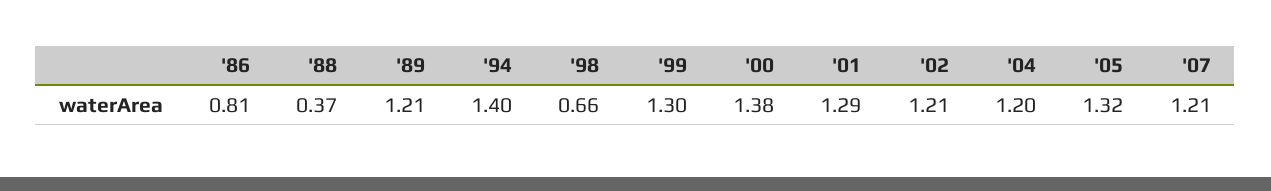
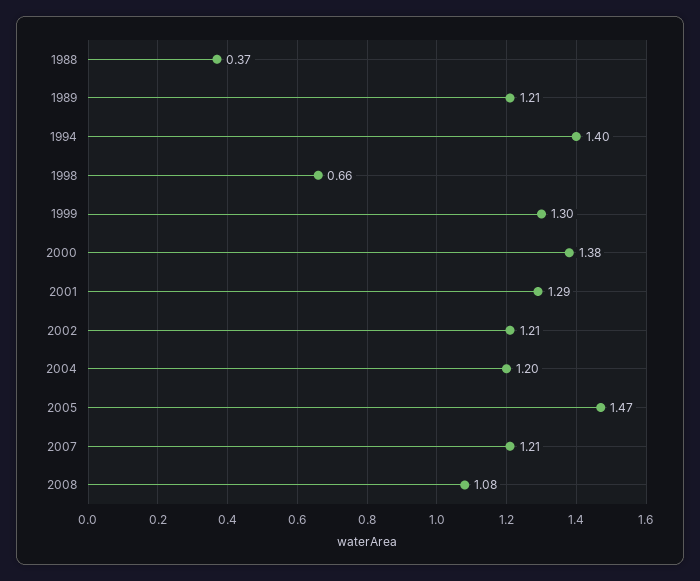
'86: 0.81 -> none
'05: 1.32 -> 1.47
2008: none -> 1.08

